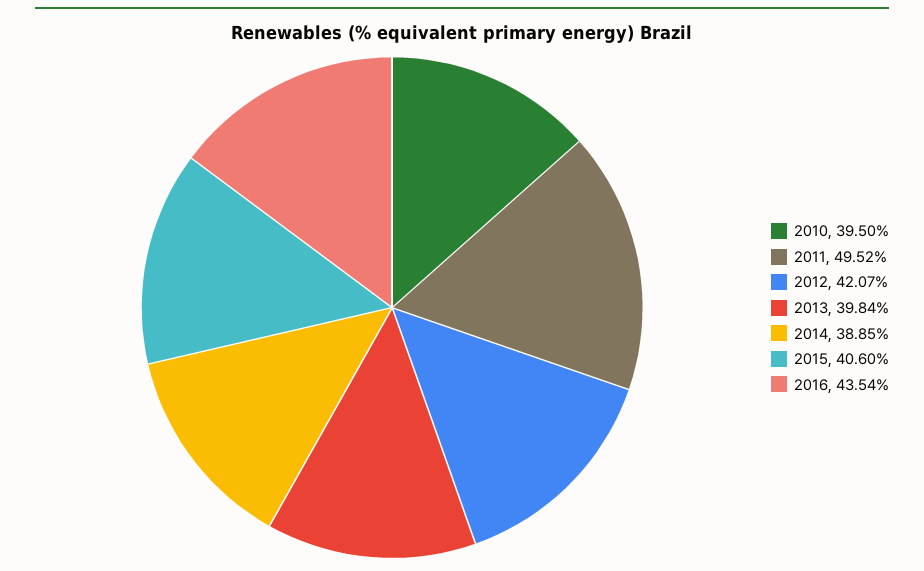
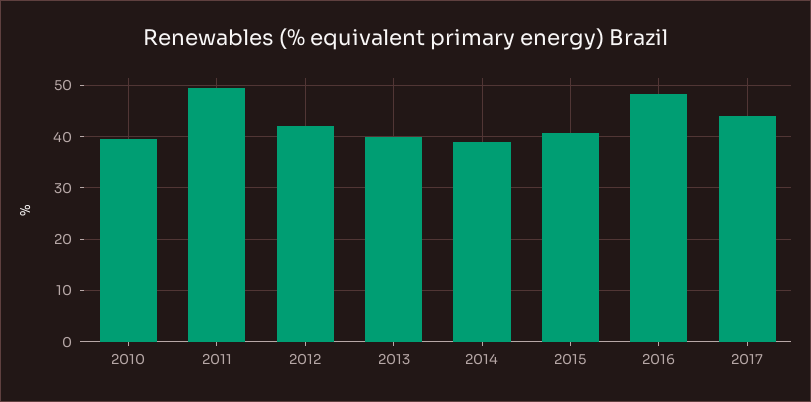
2016: 43.54 -> 48
2017: none -> 44

